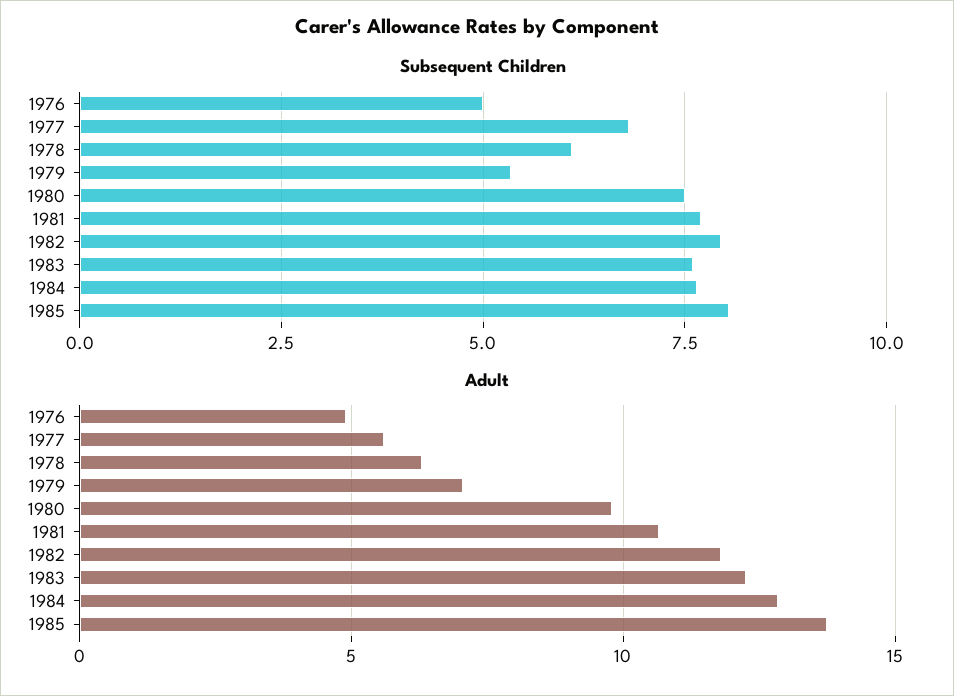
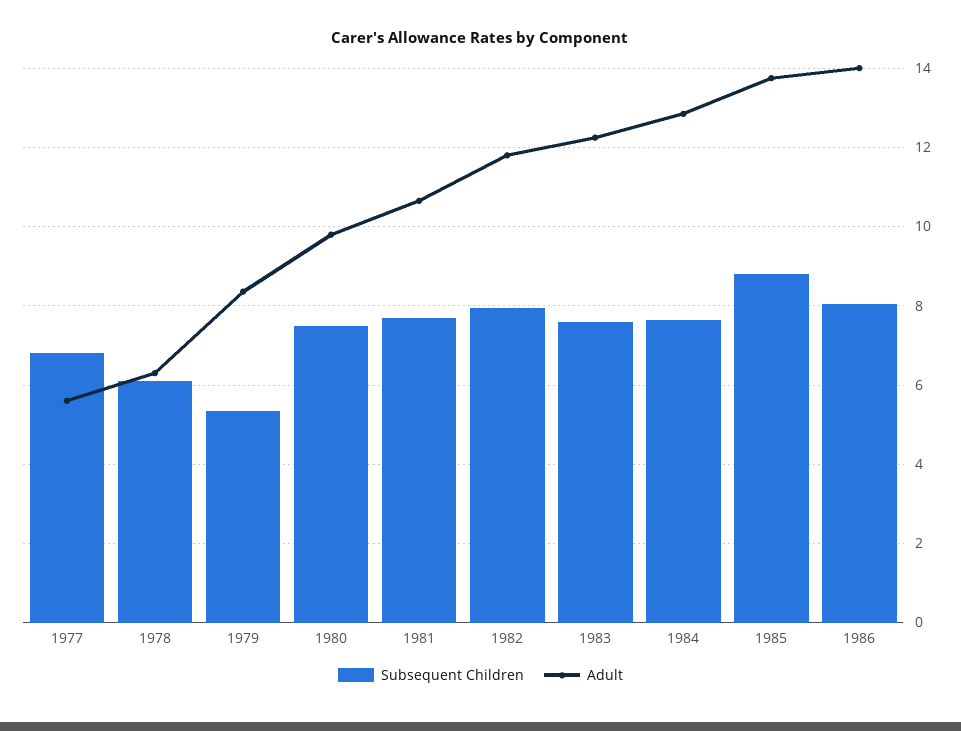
Subsequent Children, 1976: 5 -> none
Subsequent Children, 1985: 8 -> 8.8
Adult, 1976: 5 -> none
Adult, 1979: 7 -> 8.4
Subsequent Children, 1986: none -> 8
Adult, 1986: none -> 14

